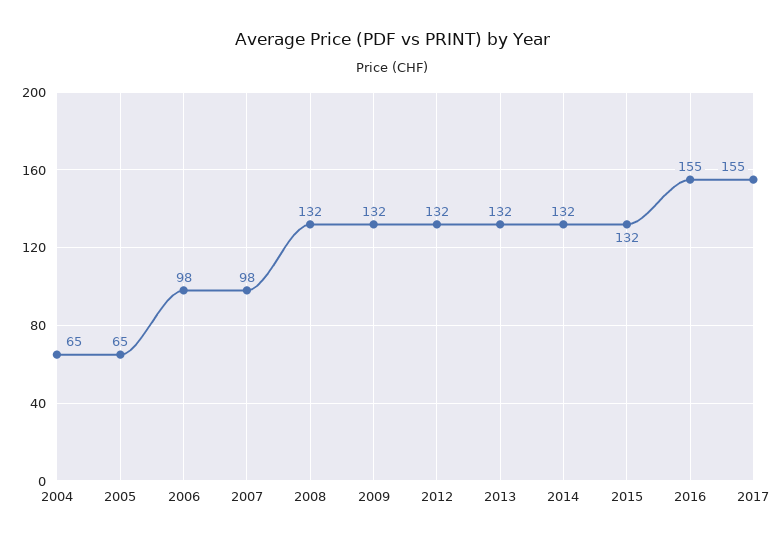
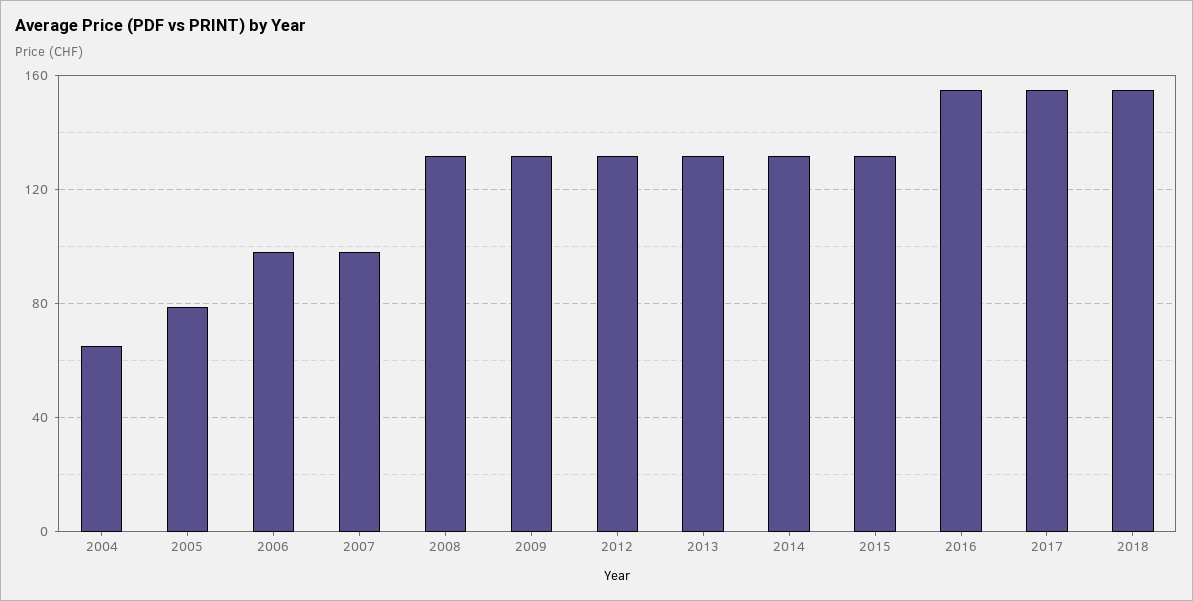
2005: 65 -> 80
2018: none -> 155

